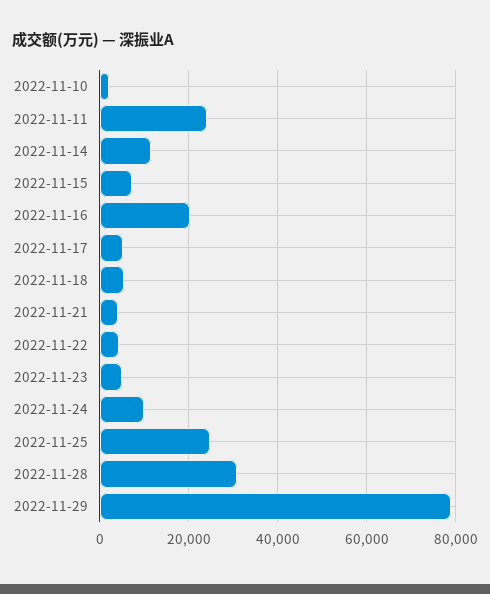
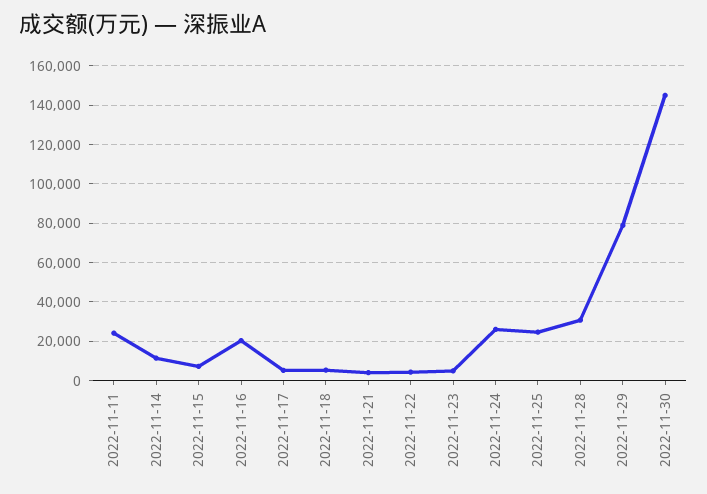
2022-11-10: 2000 -> none
2022-11-24: 10000 -> 25000
2022-11-30: none -> 145000

